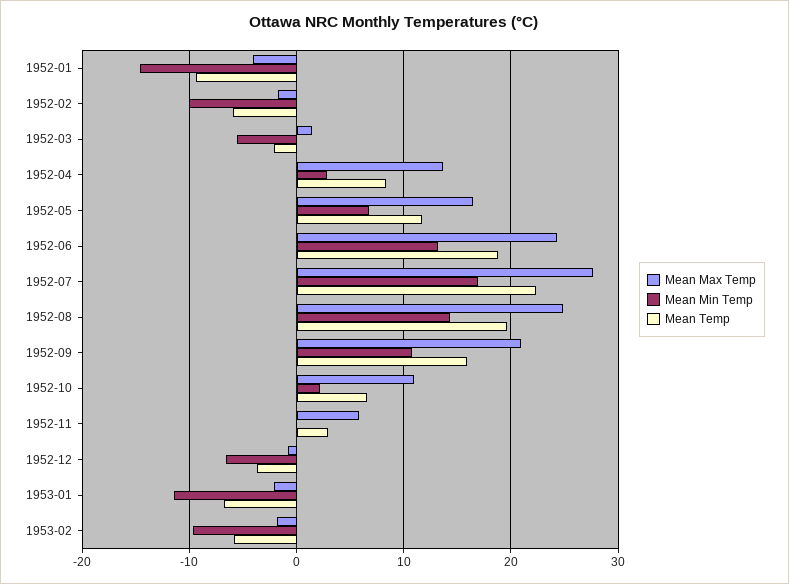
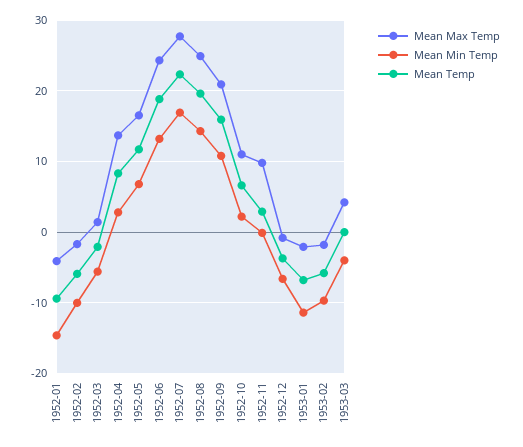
Mean Max Temp, 1952-11: 6 -> 10
Mean Max Temp, 1953-03: none -> 4
Mean Min Temp, 1953-03: none -> -4
Mean Temp, 1953-03: none -> 0

